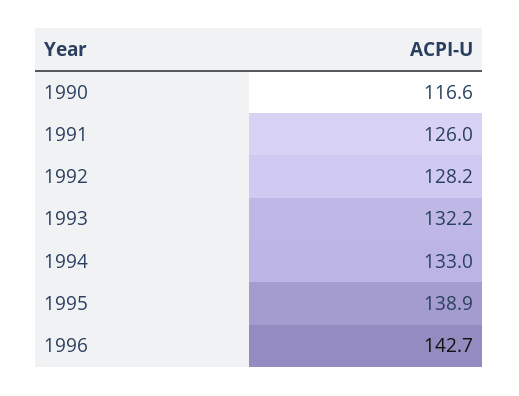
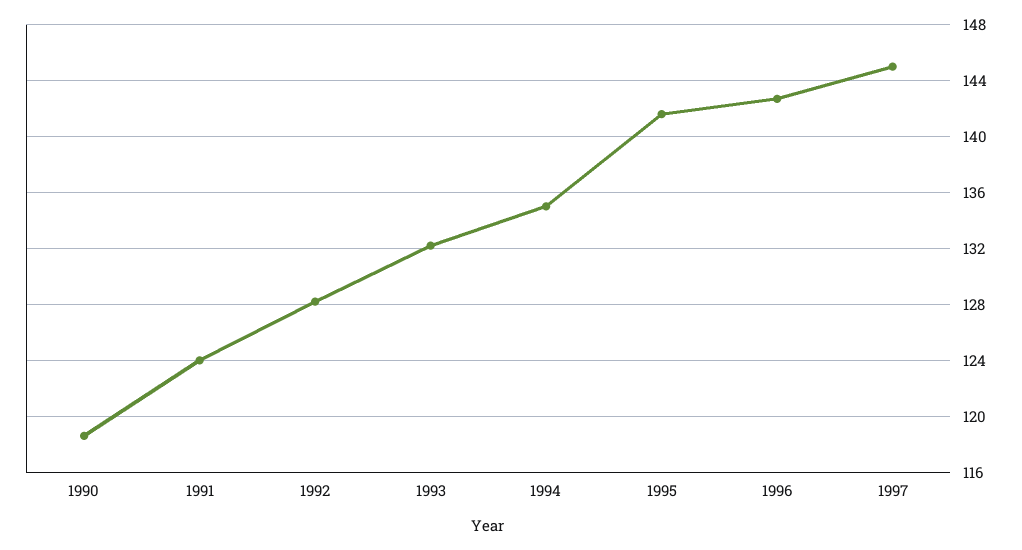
1990: 116.6 -> 118.5
1991: 126 -> 124
1994: 133 -> 135
1995: 138.9 -> 141.5
1997: none -> 145

